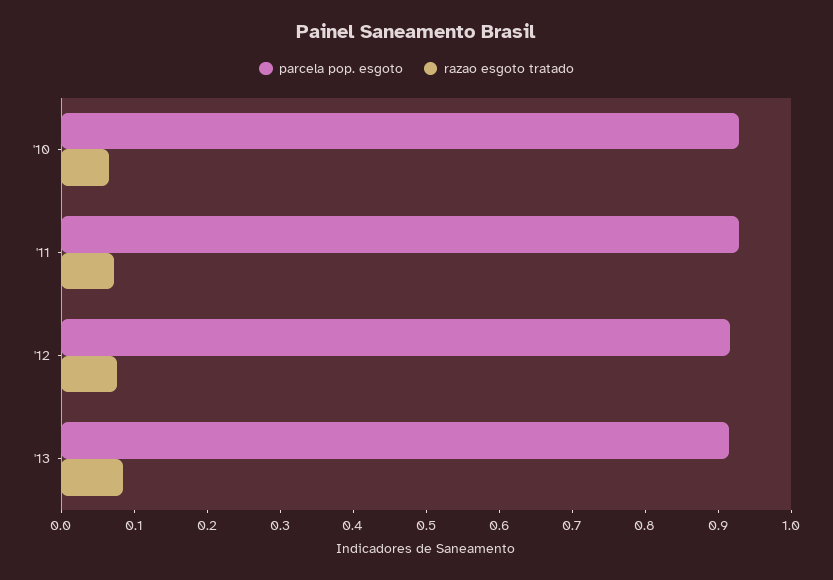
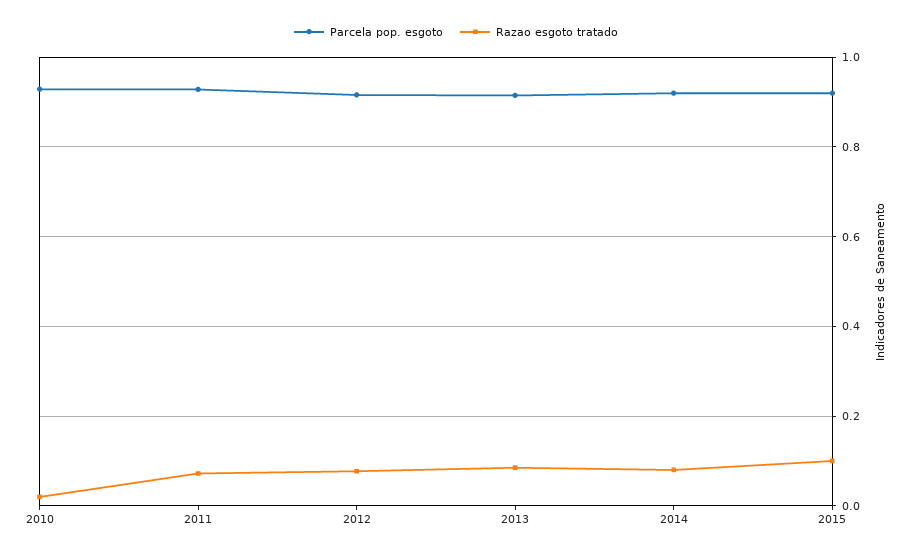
razao esgoto tratado, '10: 0.06 -> 0.02
parcela pop. esgoto, 2014: none -> 0.92
razao esgoto tratado, 2014: none -> 0.08
parcela pop. esgoto, 2015: none -> 0.92
razao esgoto tratado, 2015: none -> 0.1

